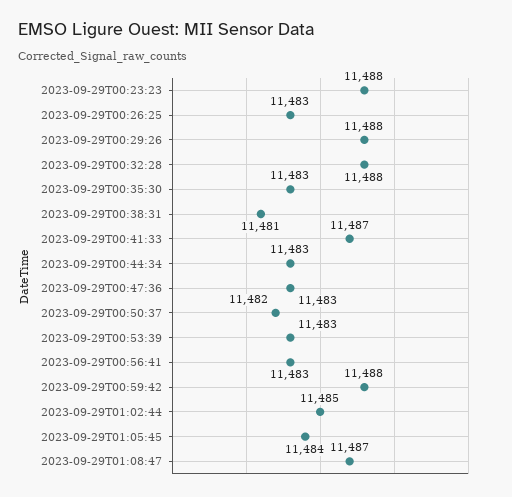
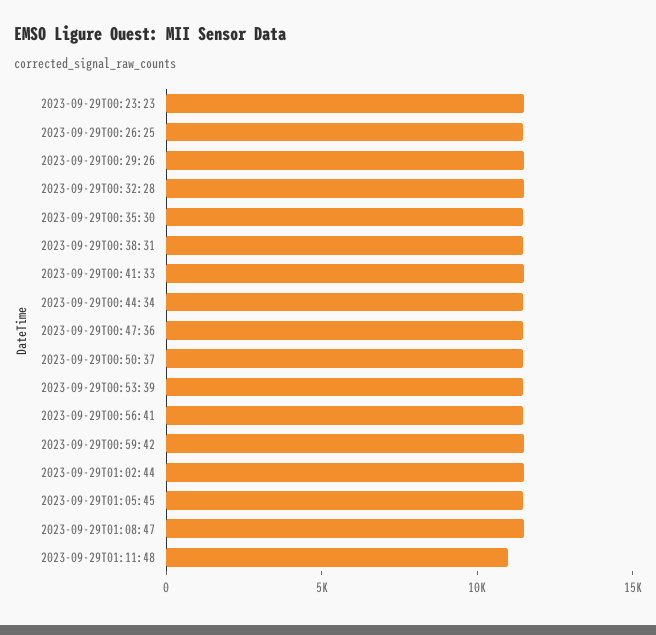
2023-09-29T01:11:48: none -> 11000

